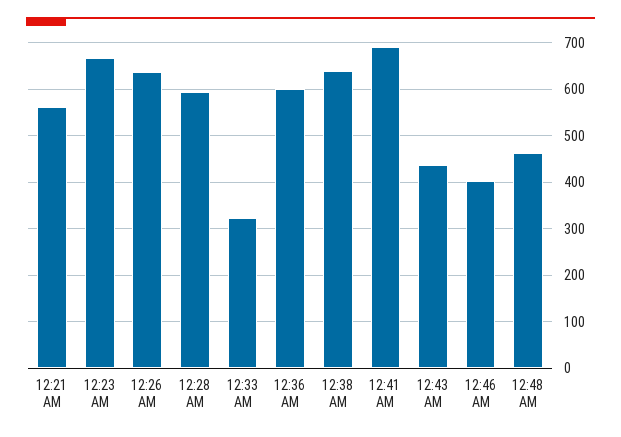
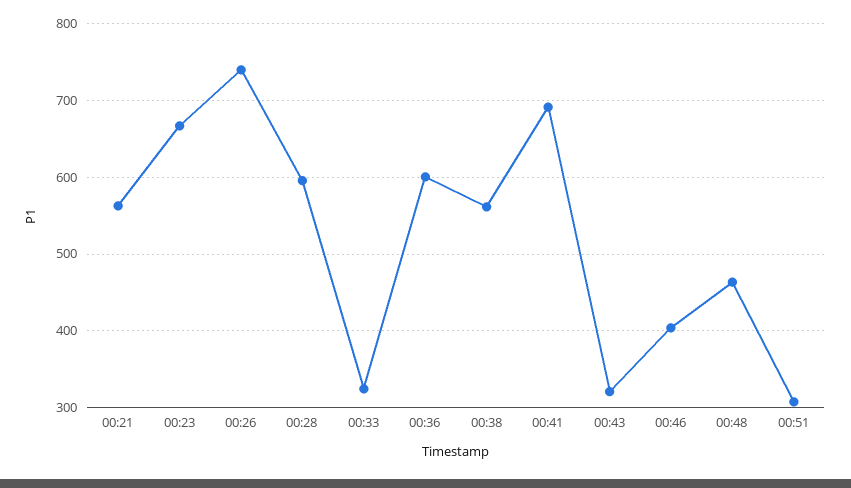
12:26 AM: 640 -> 740
12:38 AM: 640 -> 560
12:43 AM: 440 -> 320
00:51: none -> 310

